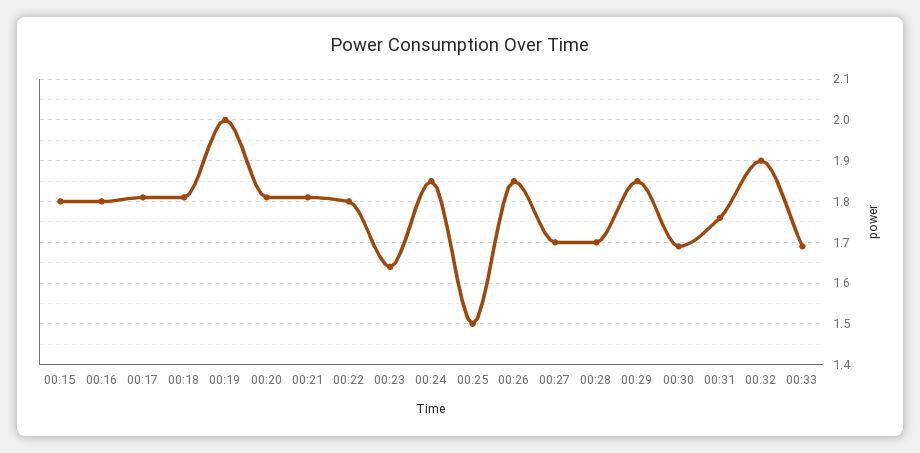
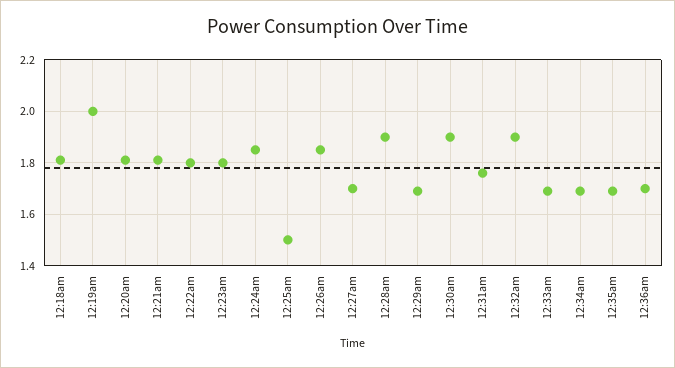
00:15: 1.8 -> none
00:16: 1.8 -> none
00:17: 1.8 -> none
00:23: 1.65 -> 1.8
00:28: 1.7 -> 1.9
00:29: 1.85 -> 1.7
00:30: 1.7 -> 1.9
12:34am: none -> 1.7
12:35am: none -> 1.7
12:36am: none -> 1.7

